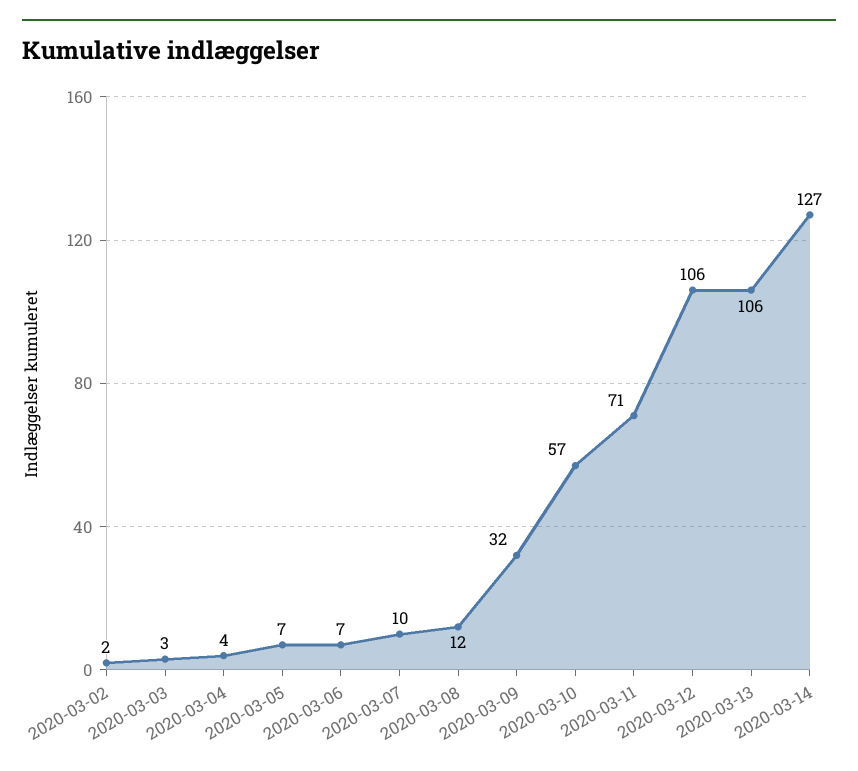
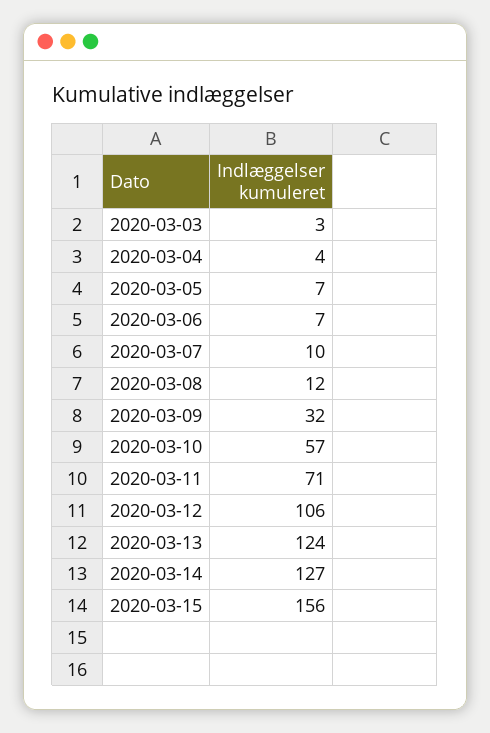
2020-03-02: 2 -> none
2020-03-13: 106 -> 124
2020-03-15: none -> 156

